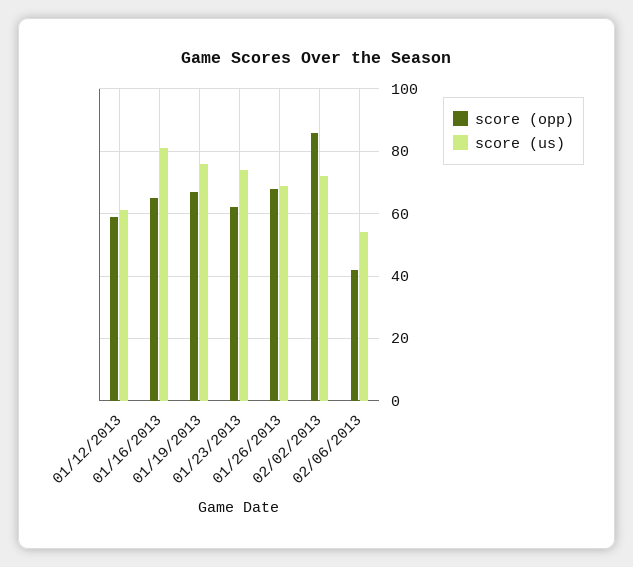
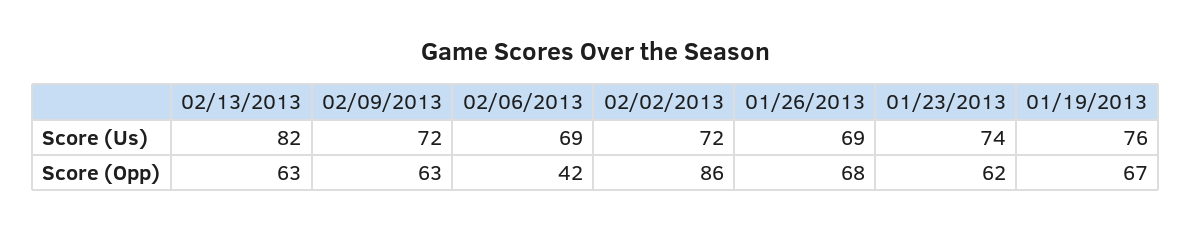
score (opp), 01/12/2013: 60 -> none
score (us), 01/12/2013: 60 -> none
score (opp), 01/16/2013: 65 -> none
score (us), 01/16/2013: 80 -> none
score (us), 02/06/2013: 55 -> 69
score (us), 02/13/2013: none -> 82
score (us), 02/09/2013: none -> 72
score (opp), 02/13/2013: none -> 63
score (opp), 02/09/2013: none -> 63

